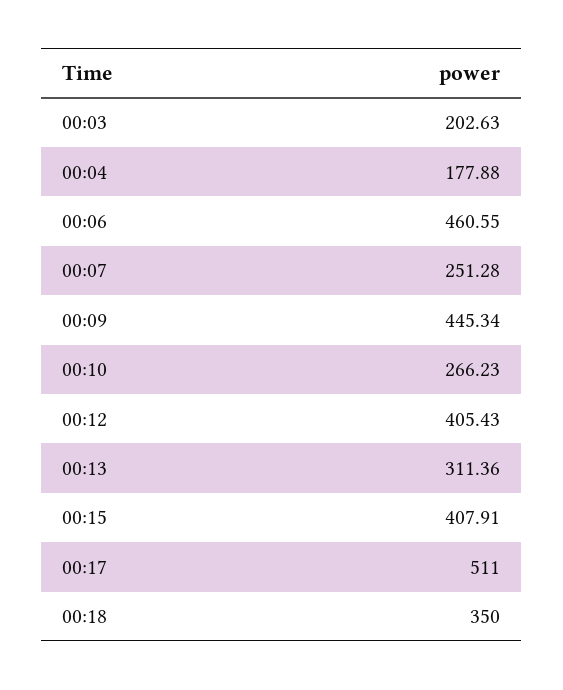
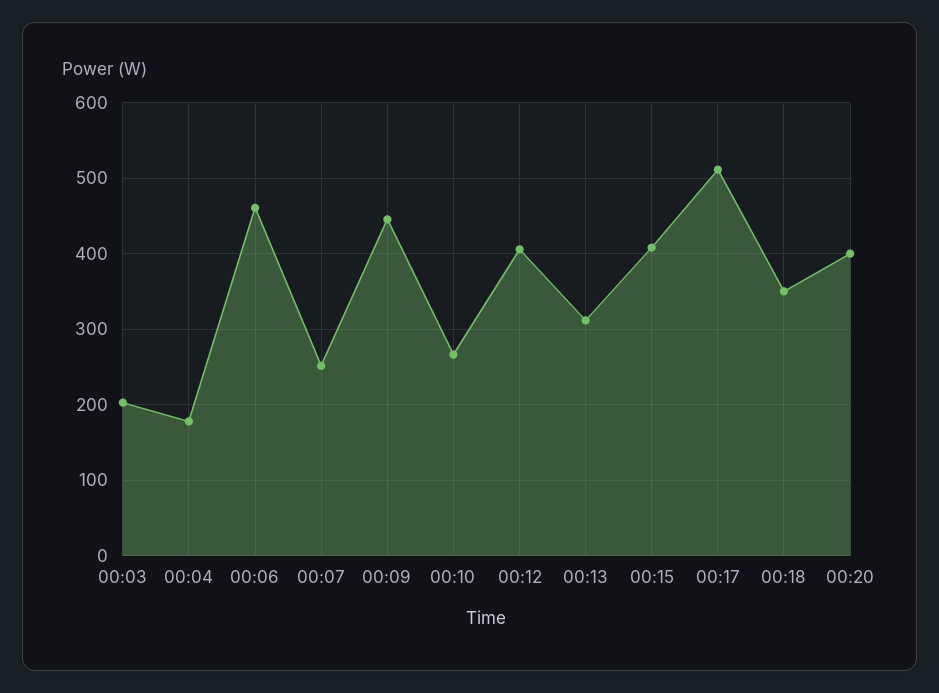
00:20: none -> 400

